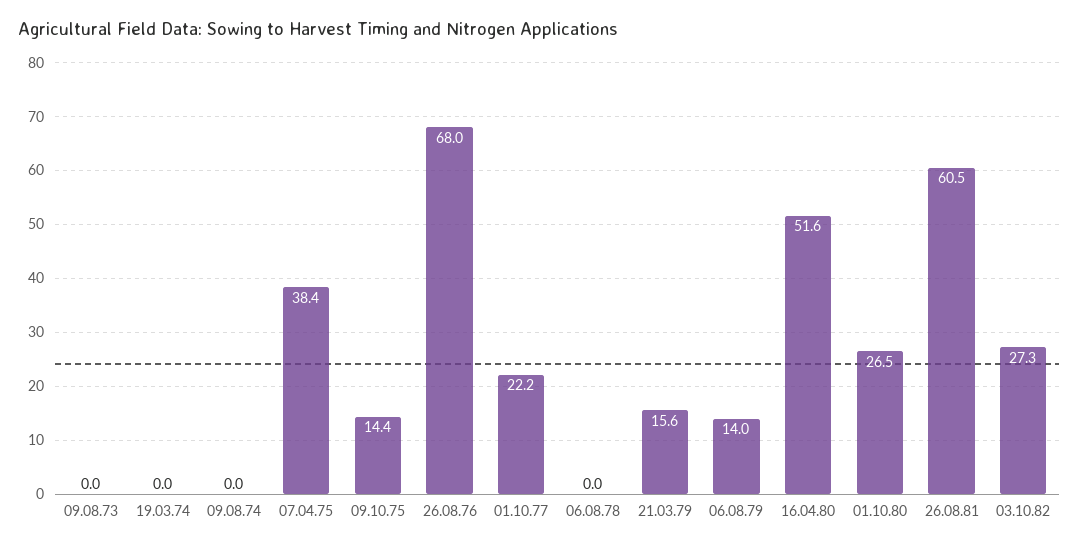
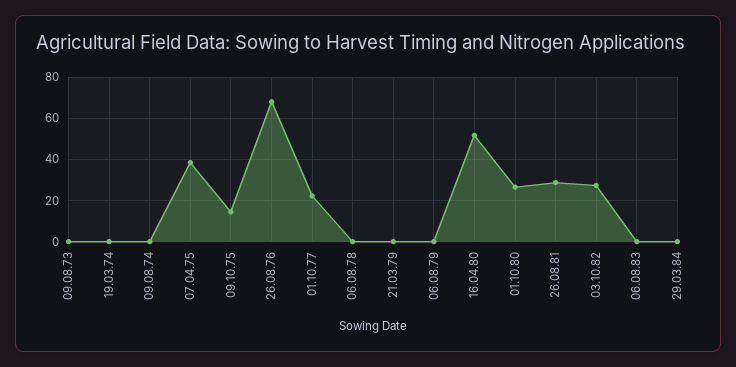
21.03.79: 15.6 -> 0
06.08.79: 14 -> 0
26.08.81: 60.5 -> 30
06.08.83: none -> 0
29.03.84: none -> 0

